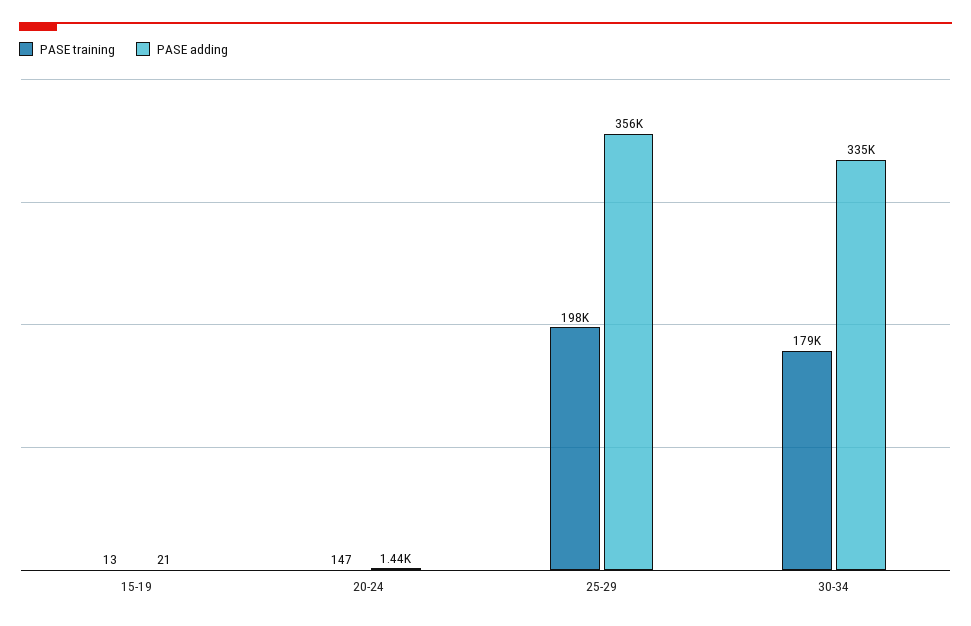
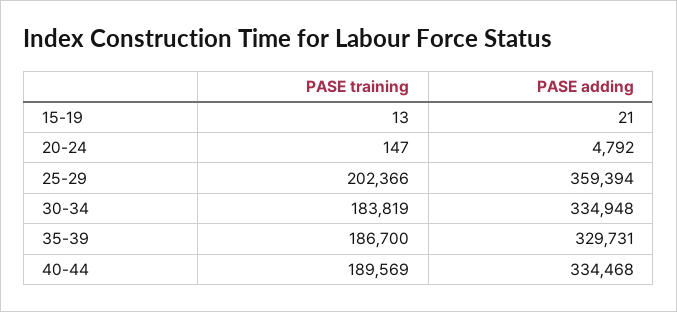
PASE adding, 20-24: 1440 -> 4792
PASE training, 25-29: 198000 -> 202366
PASE adding, 25-29: 356000 -> 359394
PASE training, 30-34: 179000 -> 183819
PASE training, 35-39: none -> 186700
PASE adding, 35-39: none -> 329731
PASE training, 40-44: none -> 189569
PASE adding, 40-44: none -> 334468

